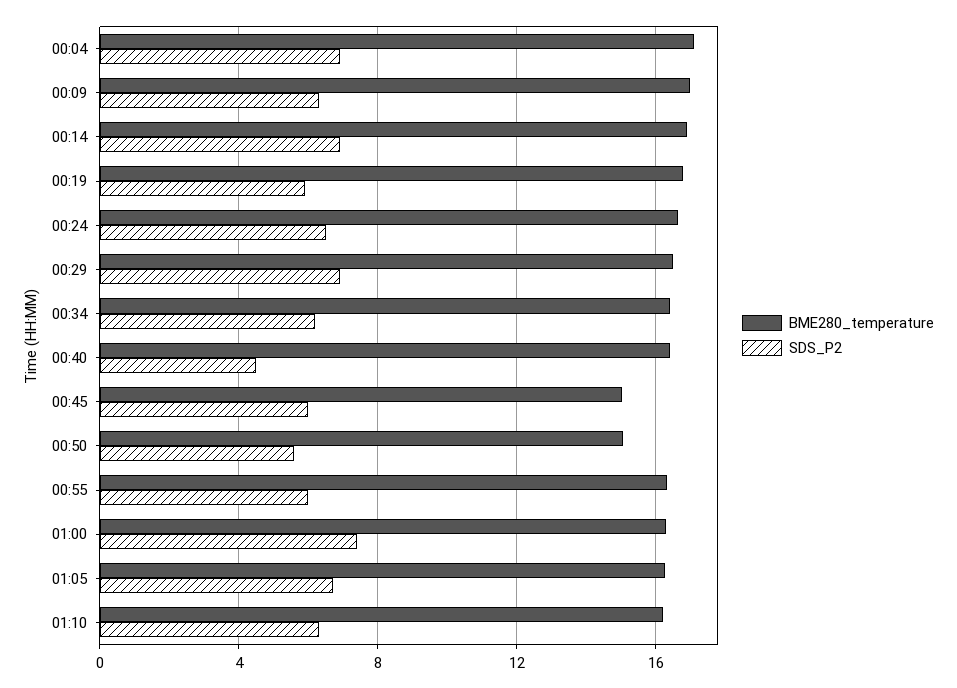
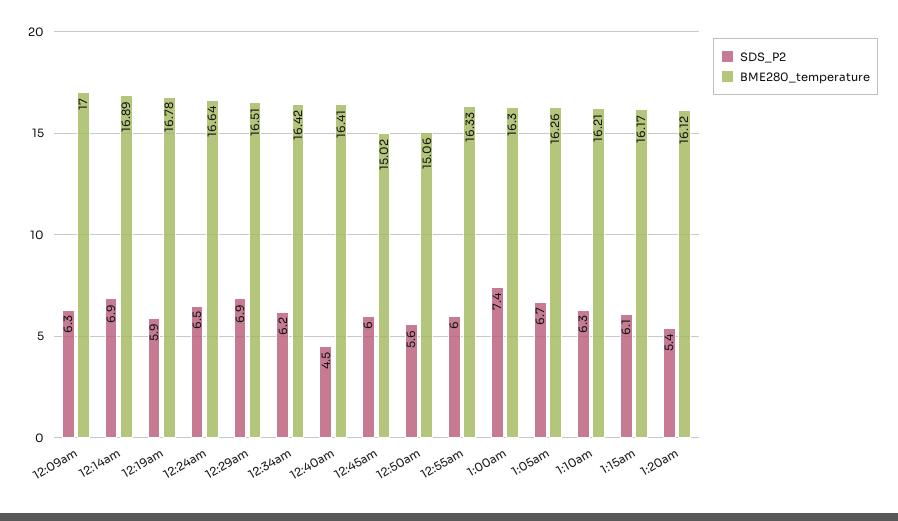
BME280_temperature, 00:04: 17 -> none
SDS_P2, 00:04: 7 -> none
SDS_P2, 1:15am: none -> 6.1
BME280_temperature, 1:15am: none -> 16.17
SDS_P2, 1:20am: none -> 5.4
BME280_temperature, 1:20am: none -> 16.12

